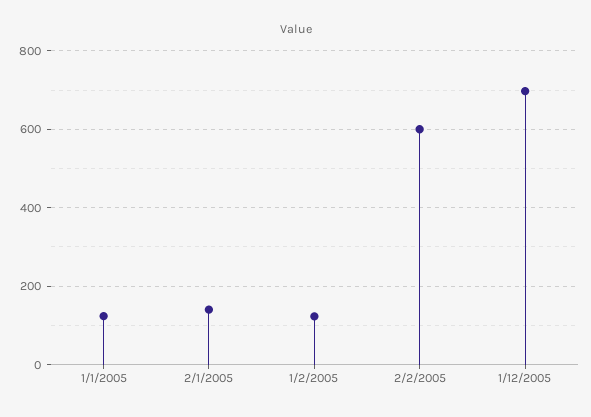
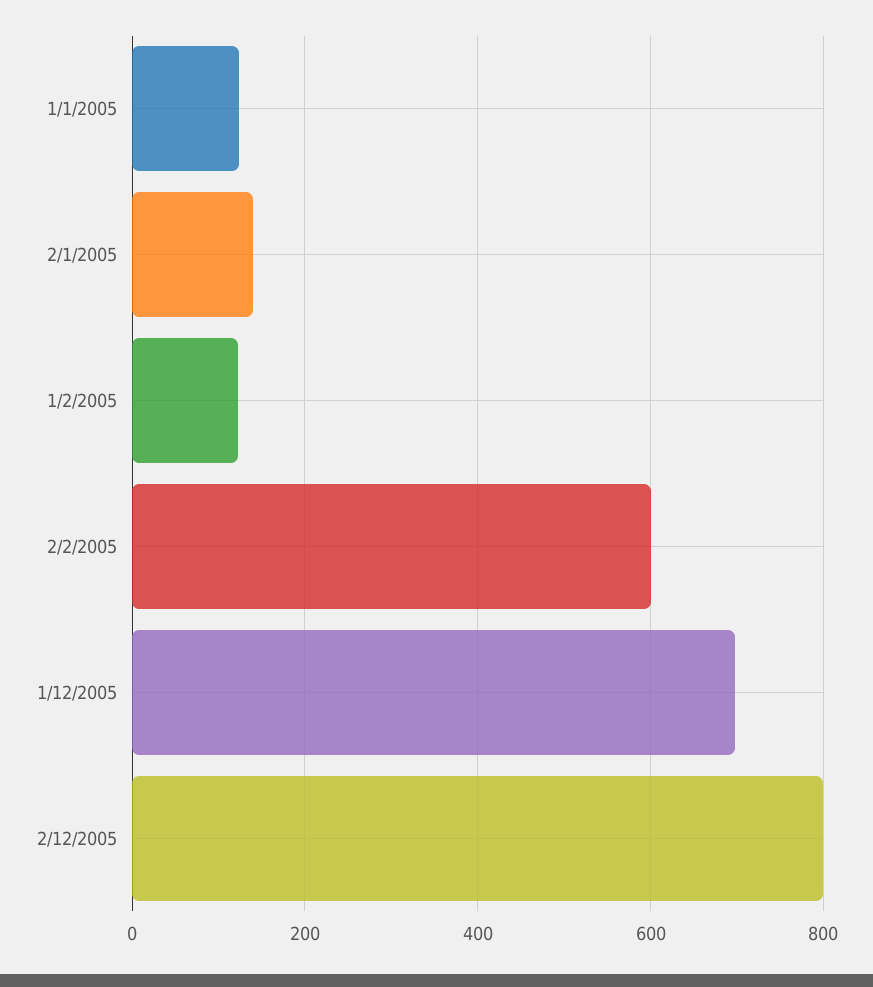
2/12/2005: none -> 800

